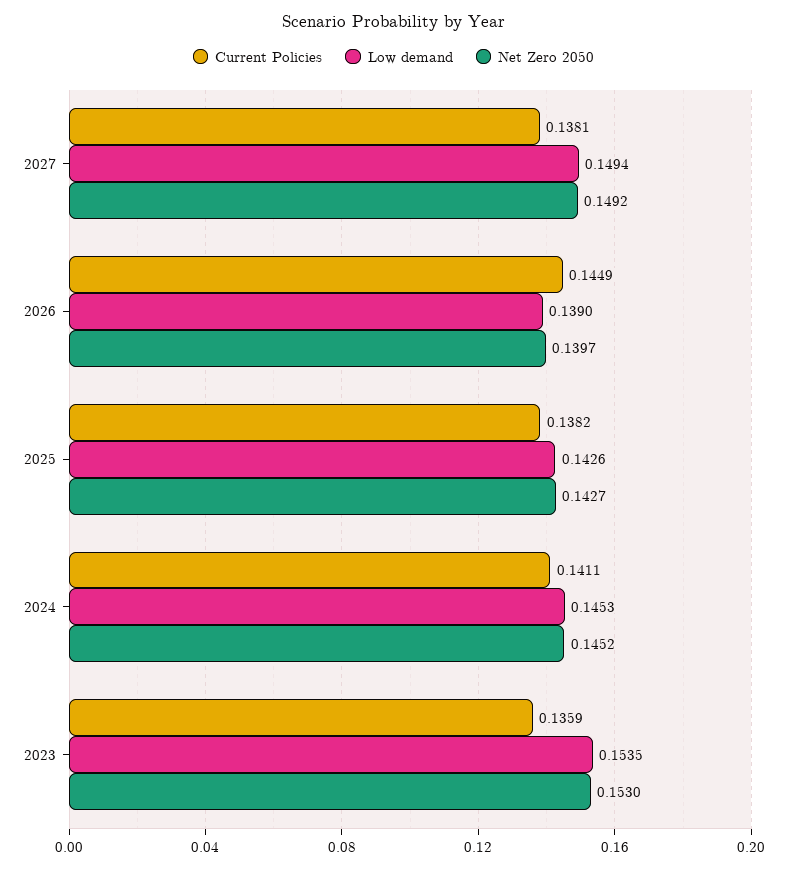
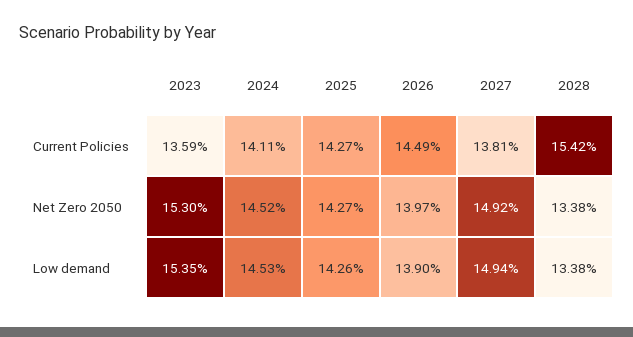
Current Policies, 2025: 0.1382 -> 0.1427
Current Policies, 2028: none -> 0.1542
Net Zero 2050, 2028: none -> 0.1338
Low demand, 2028: none -> 0.1338

